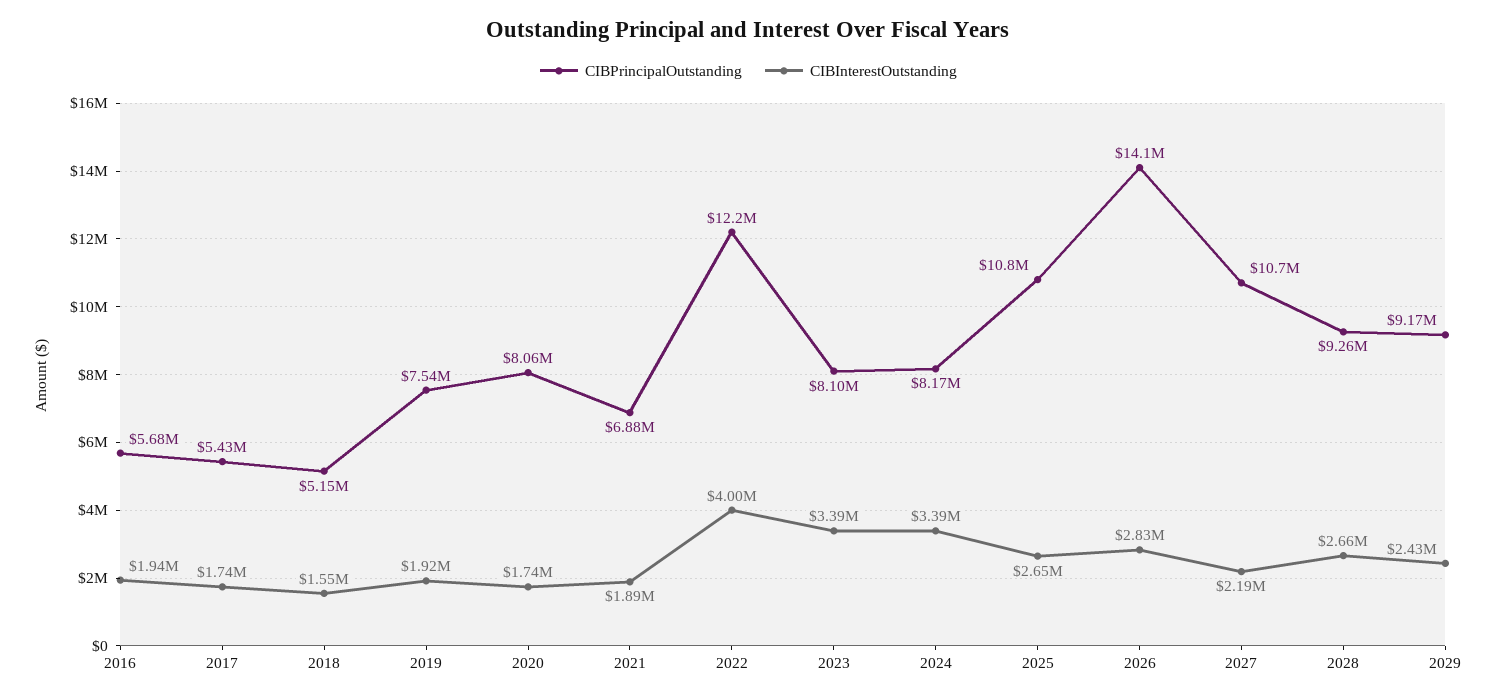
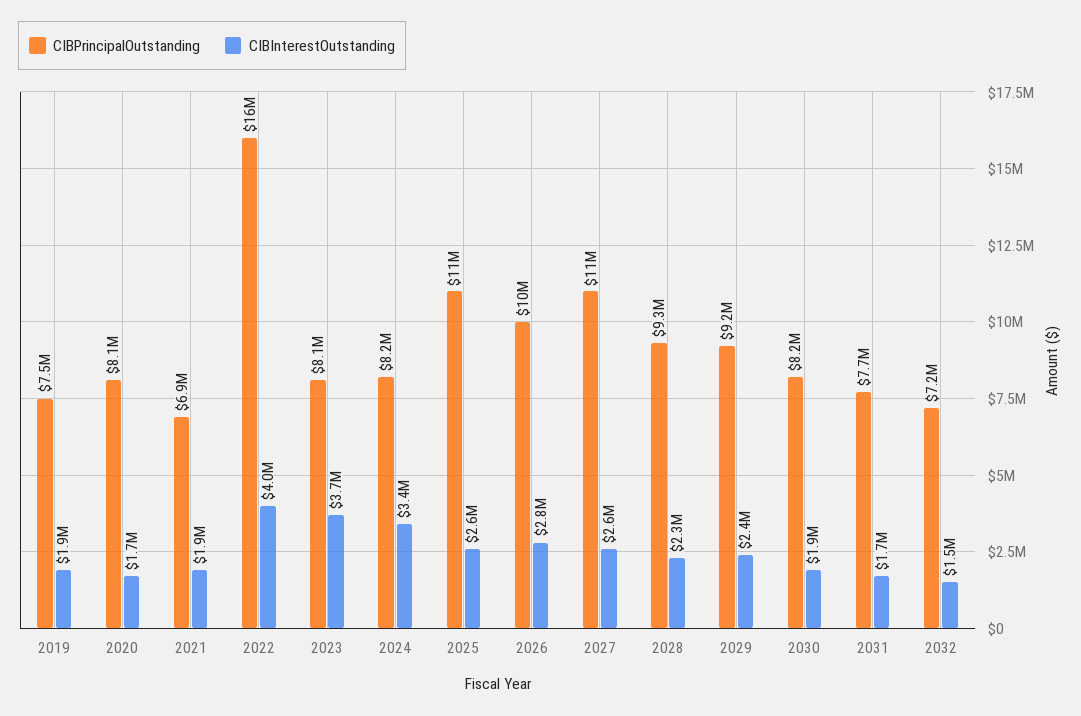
CIBPrincipalOutstanding, 2016: 5680000 -> none
CIBInterestOutstanding, 2016: 1940000 -> none
CIBPrincipalOutstanding, 2017: 5430000 -> none
CIBInterestOutstanding, 2017: 1740000 -> none
CIBPrincipalOutstanding, 2018: 5150000 -> none
CIBInterestOutstanding, 2018: 1550000 -> none
CIBPrincipalOutstanding, 2022: 12200000 -> 16000000
CIBInterestOutstanding, 2023: 3390000 -> 3700000
CIBPrincipalOutstanding, 2026: 14100000 -> 10000000
CIBInterestOutstanding, 2027: 2190000 -> 2600000
CIBInterestOutstanding, 2028: 2660000 -> 2300000
CIBPrincipalOutstanding, 2030: none -> 8200000
CIBInterestOutstanding, 2030: none -> 1900000
CIBPrincipalOutstanding, 2031: none -> 7700000
CIBInterestOutstanding, 2031: none -> 1700000
CIBPrincipalOutstanding, 2032: none -> 7200000
CIBInterestOutstanding, 2032: none -> 1500000

